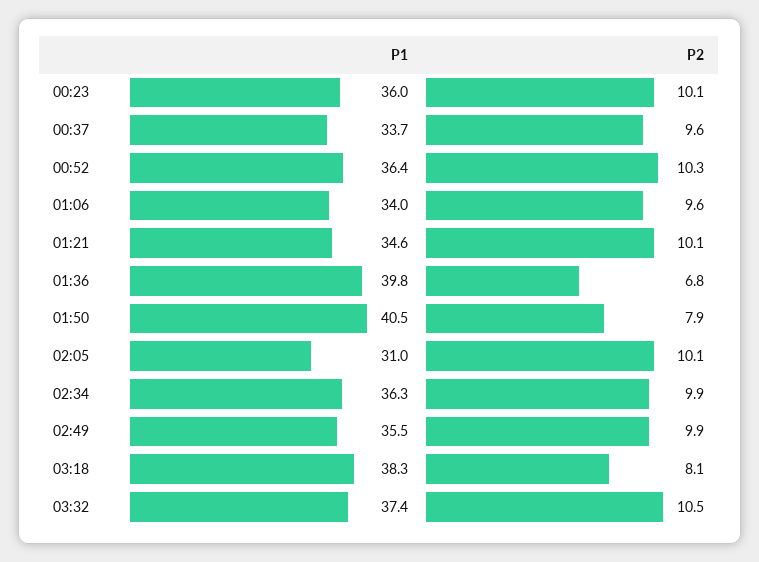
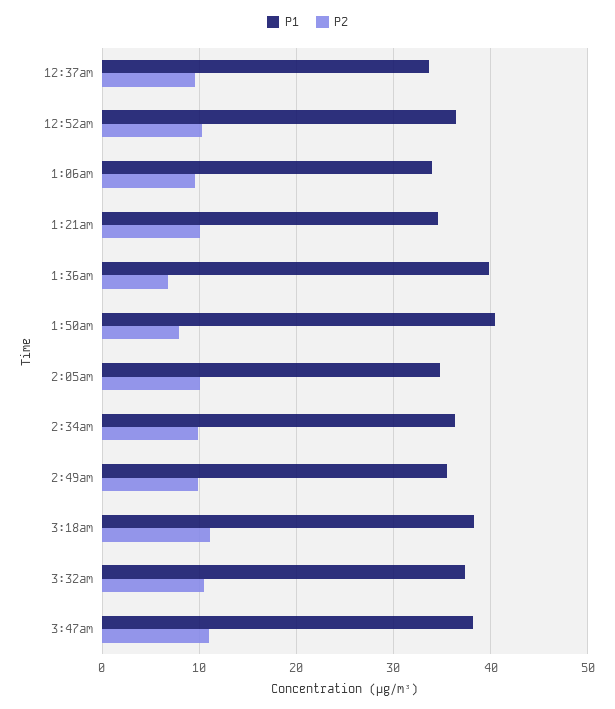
P1, 00:23: 36 -> none
P2, 00:23: 10.1 -> none
P1, 02:05: 31 -> 35
P2, 03:18: 8.1 -> 11
P1, 3:47am: none -> 38
P2, 3:47am: none -> 11

